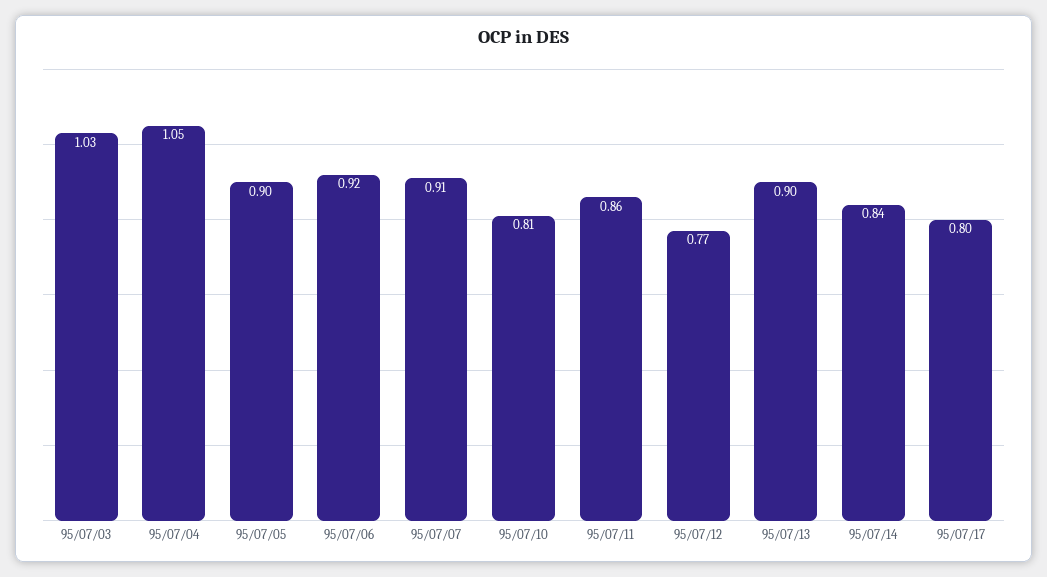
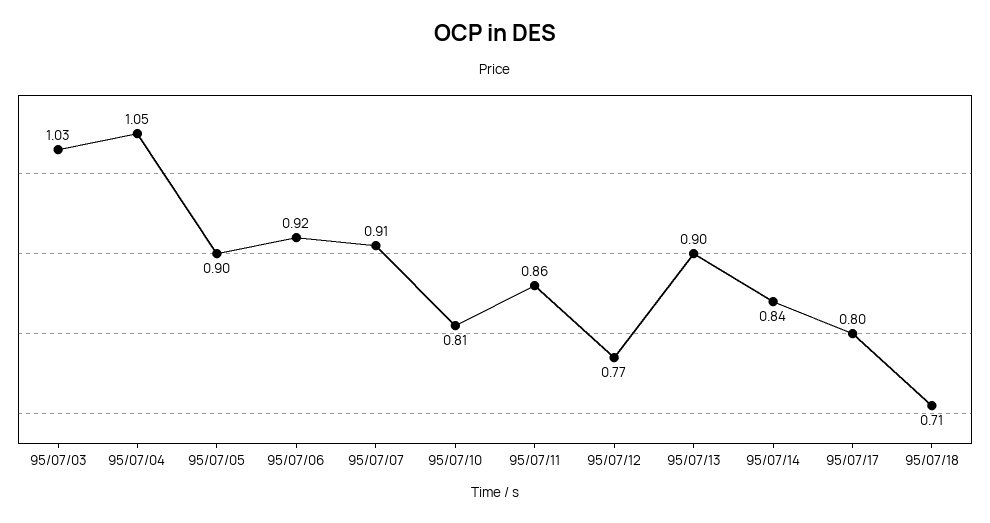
95/07/18: none -> 0.71

